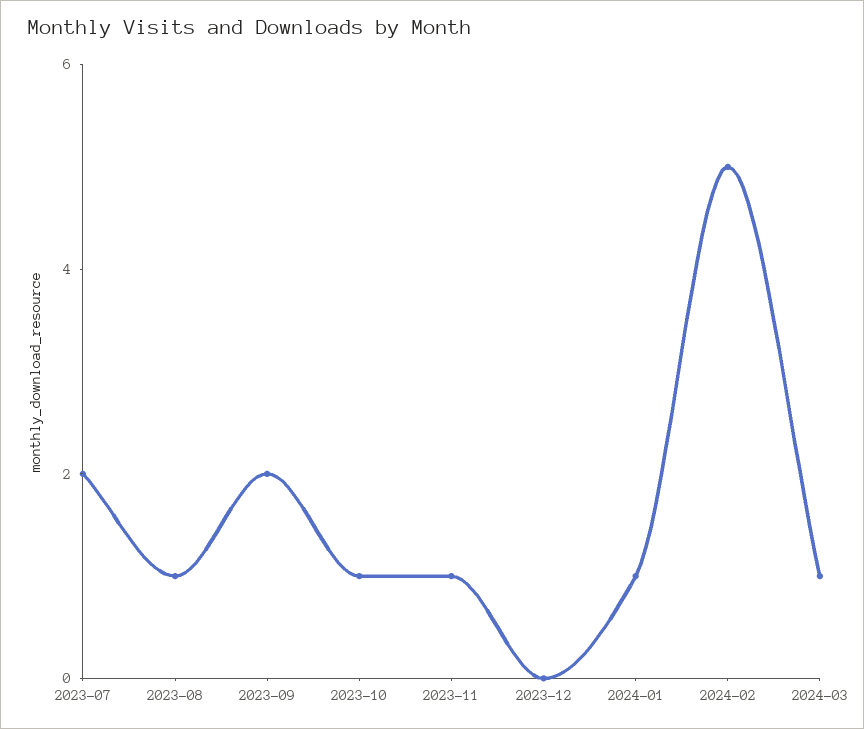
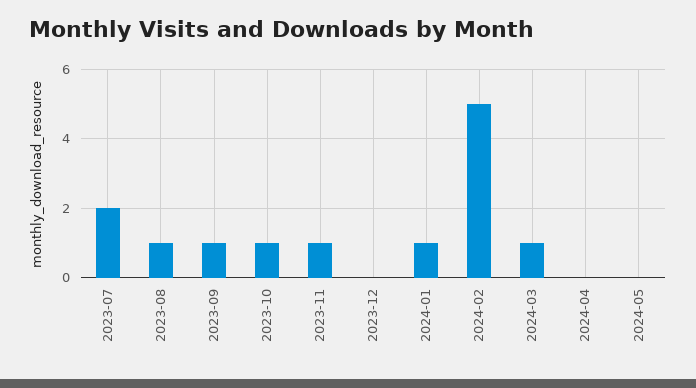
2023-09: 2 -> 1
2024-04: none -> 0
2024-05: none -> 0

